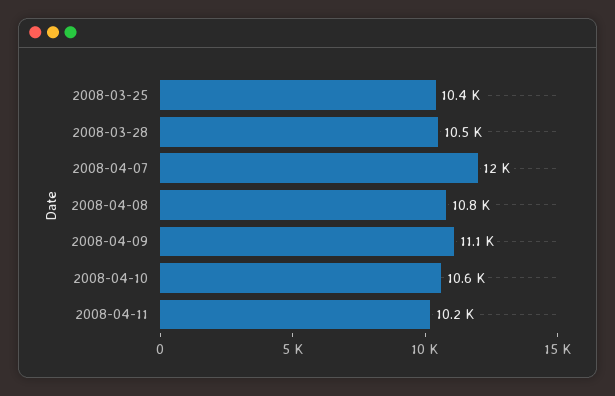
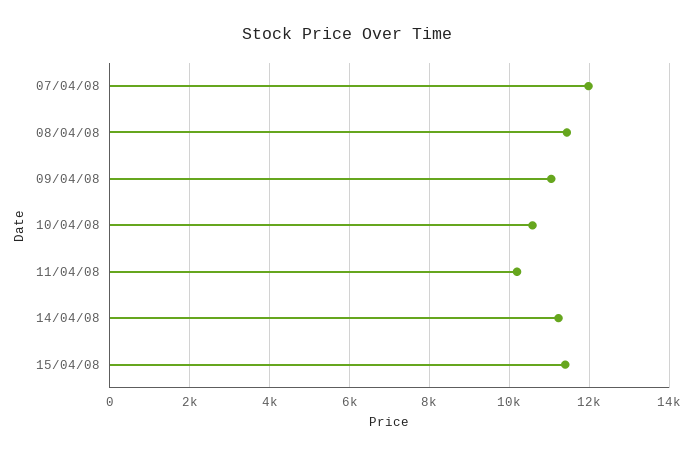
2008-03-25: 10400 -> none
2008-03-28: 10500 -> none
2008-04-08: 10800 -> 11400
14/04/08: none -> 11200
15/04/08: none -> 11400

